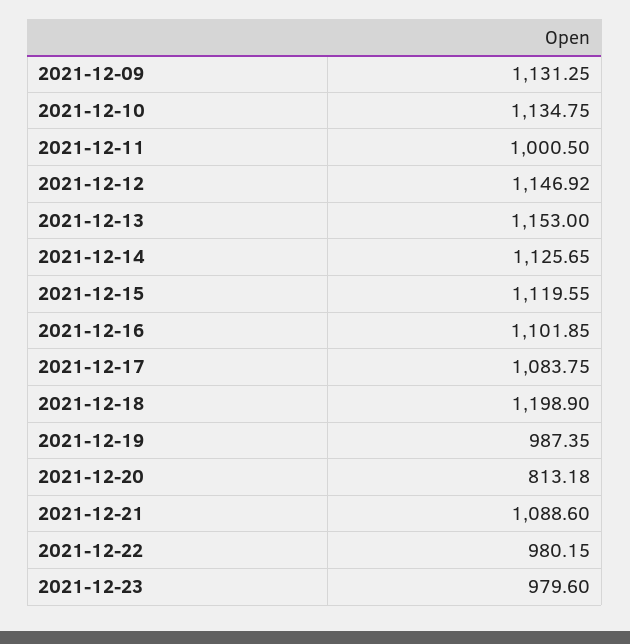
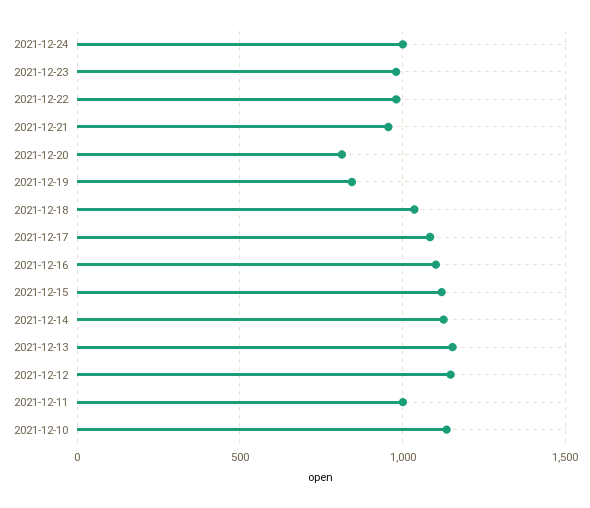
2021-12-09: 1131.25 -> none
2021-12-18: 1198.9 -> 1050
2021-12-19: 987.35 -> 850
2021-12-21: 1088.6 -> 950
2021-12-24: none -> 1000

